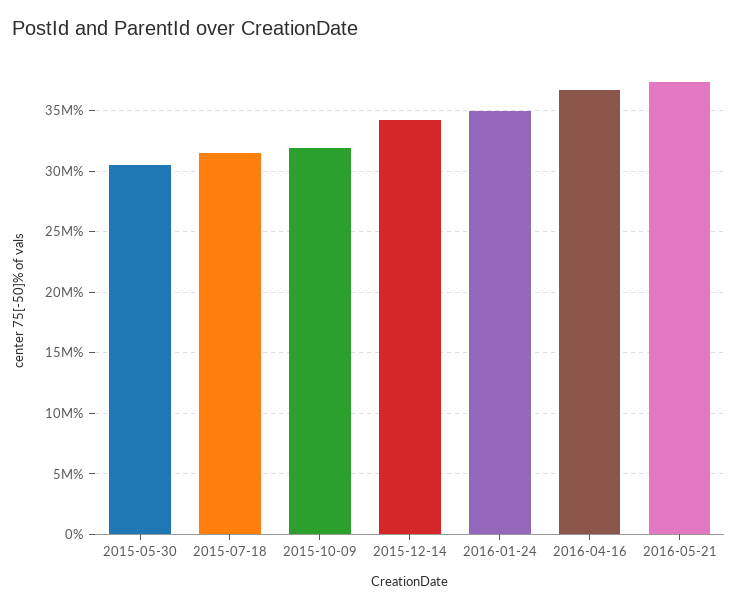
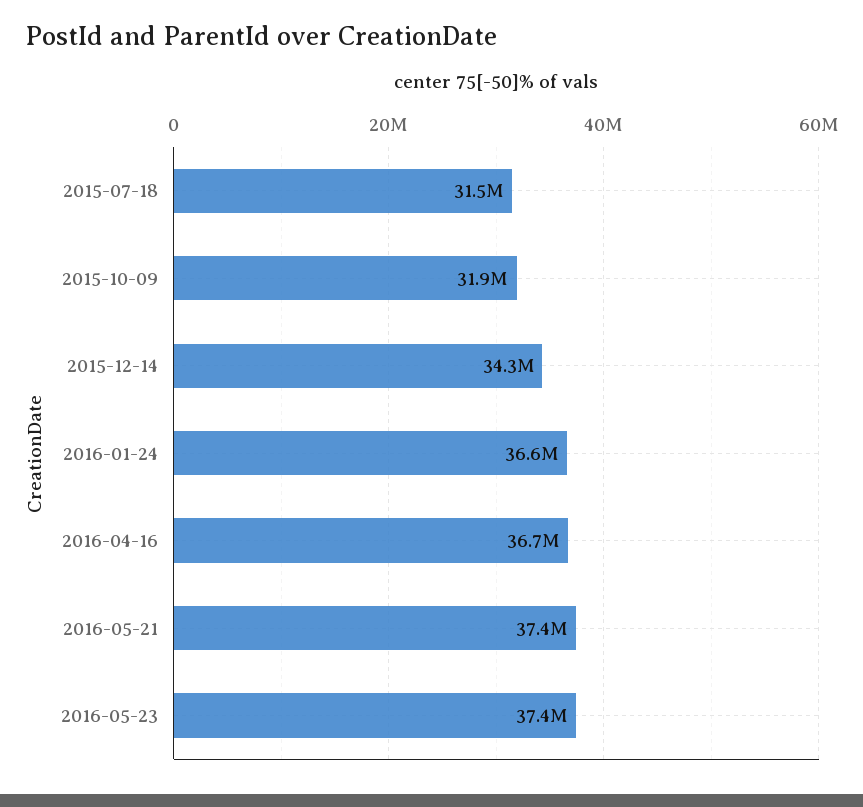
2015-05-30: 30500000 -> none
2016-01-24: 35000000 -> 36600000
2016-05-23: none -> 37400000

